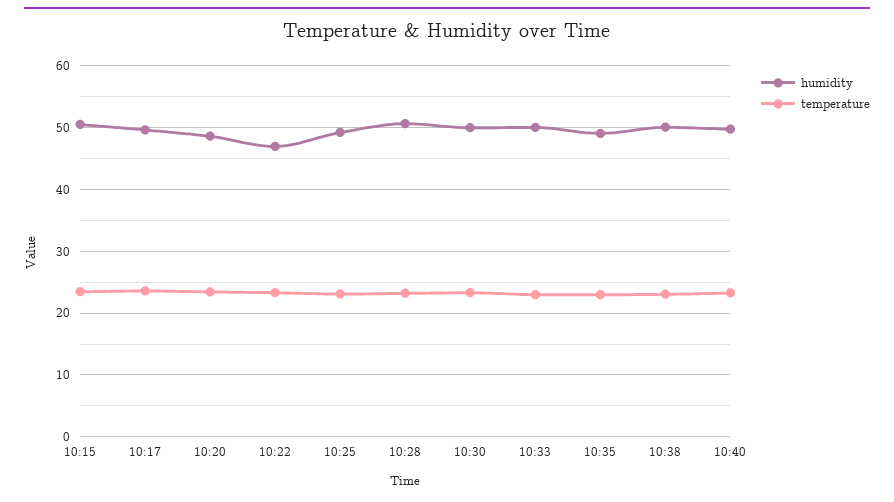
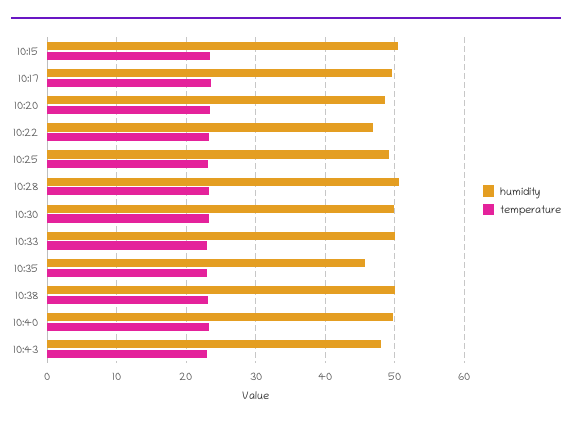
humidity, 10:35: 49 -> 46
humidity, 10:43: none -> 48
temperature, 10:43: none -> 23

